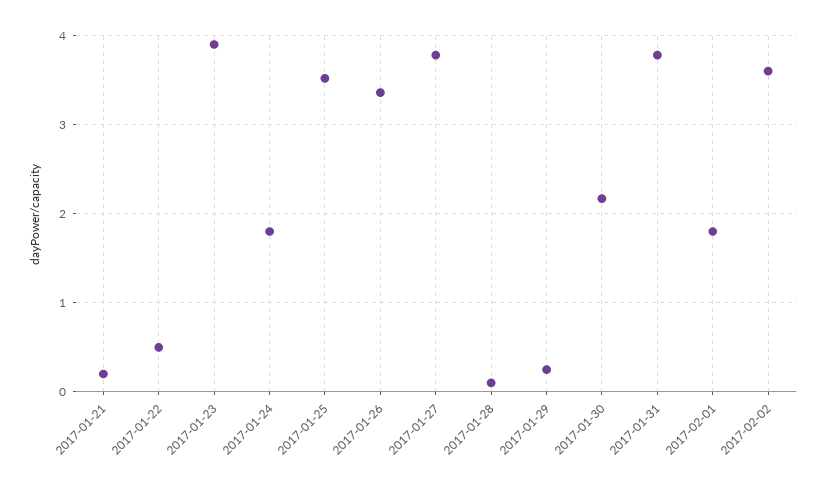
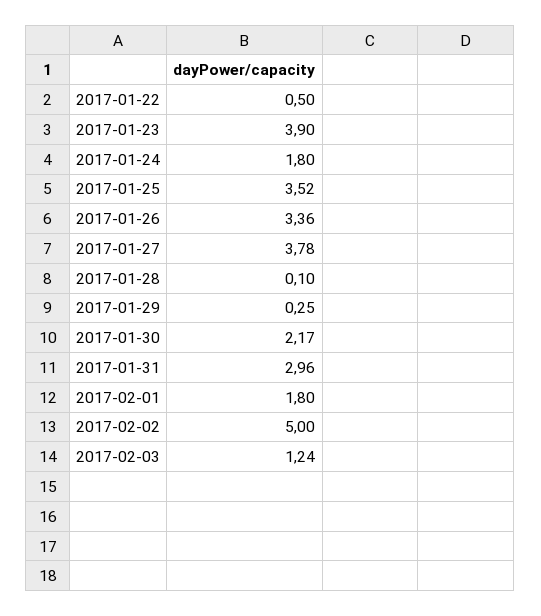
2017-01-21: 0.2 -> none
2017-01-31: 3.8 -> 2.96
2017-02-02: 3.6 -> 5
2017-02-03: none -> 1.24

